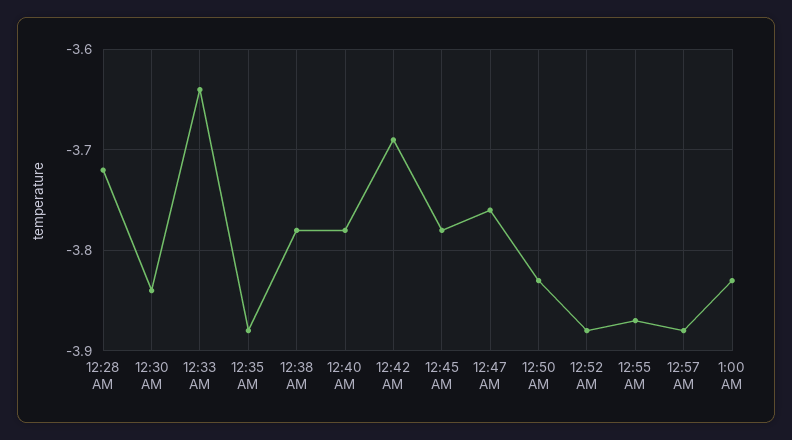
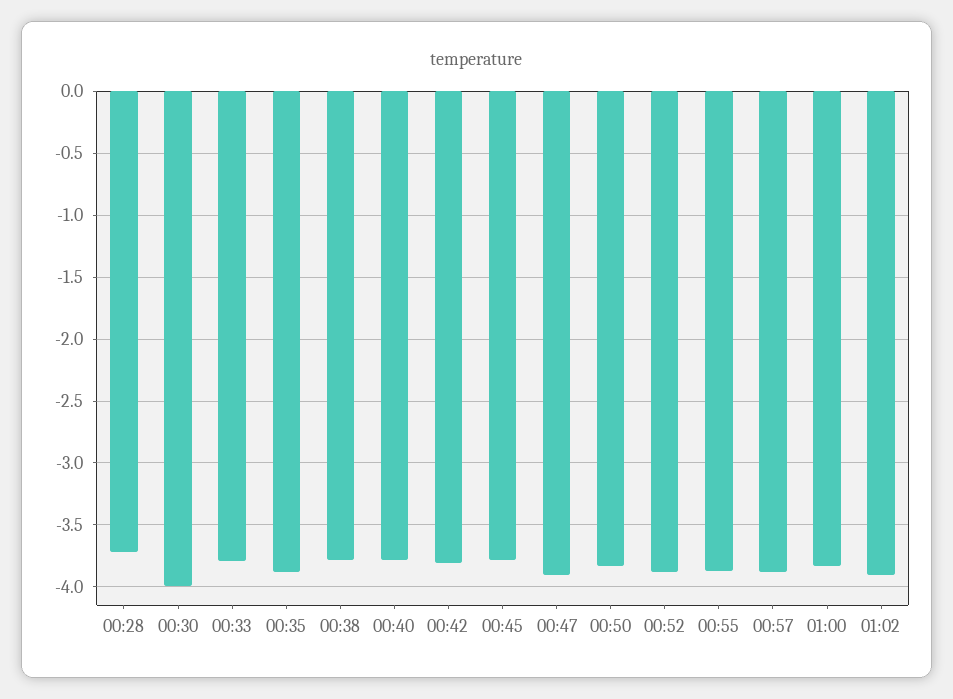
12:30 AM: -3.84 -> -4
12:33 AM: -3.64 -> -3.8
12:42 AM: -3.69 -> -3.8
12:47 AM: -3.76 -> -3.9
01:02: none -> -3.9

